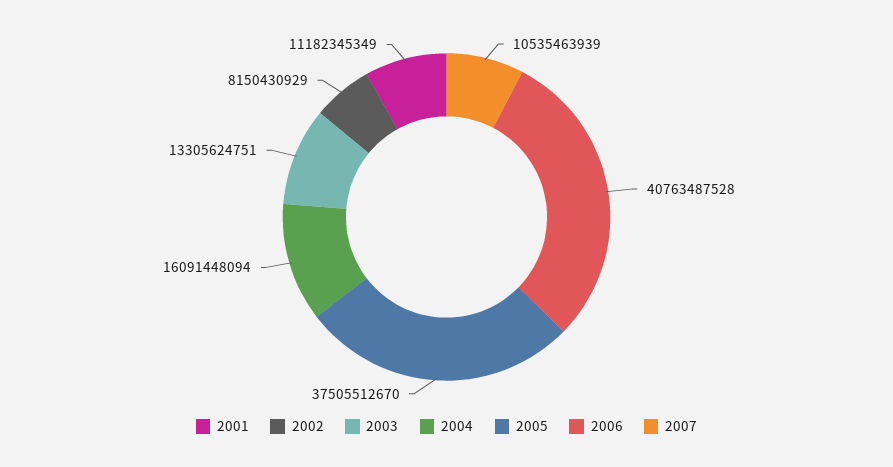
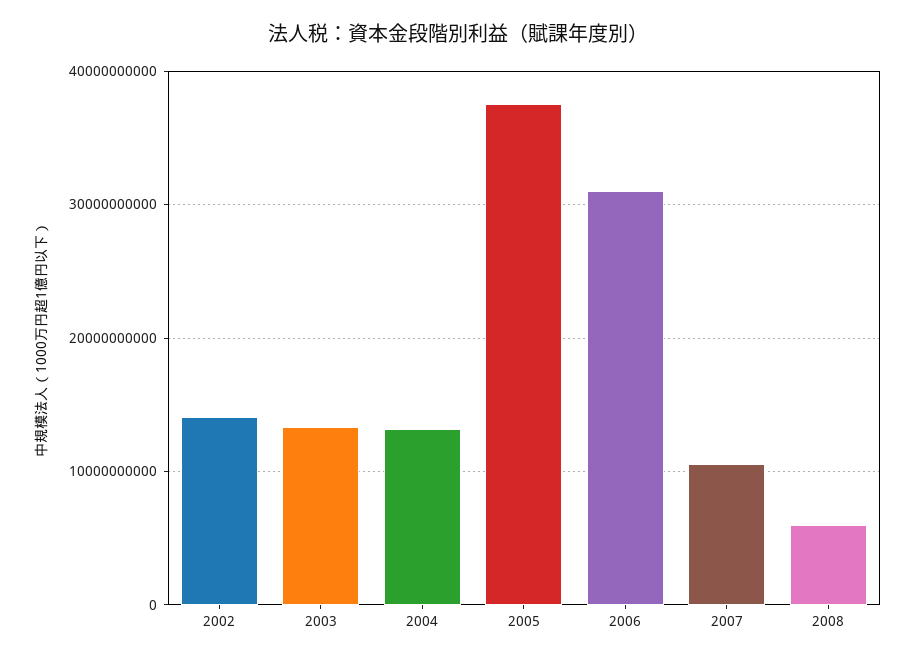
2001: 11182345349 -> none
2002: 8150430929 -> 14000000000
2004: 16091448094 -> 13000000000
2006: 40763487528 -> 31000000000
2008: none -> 6000000000

